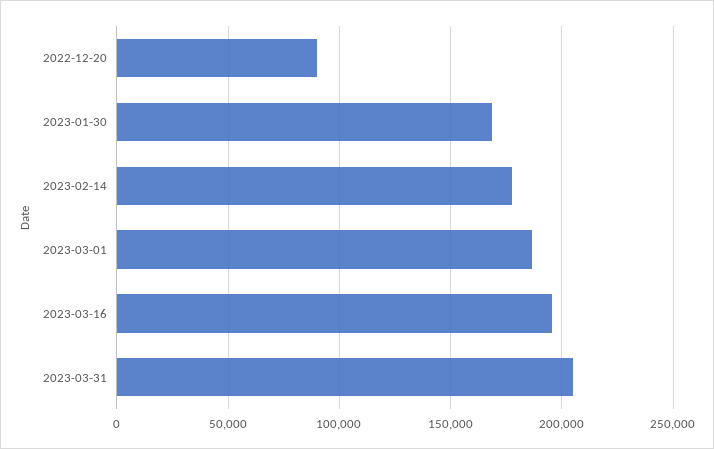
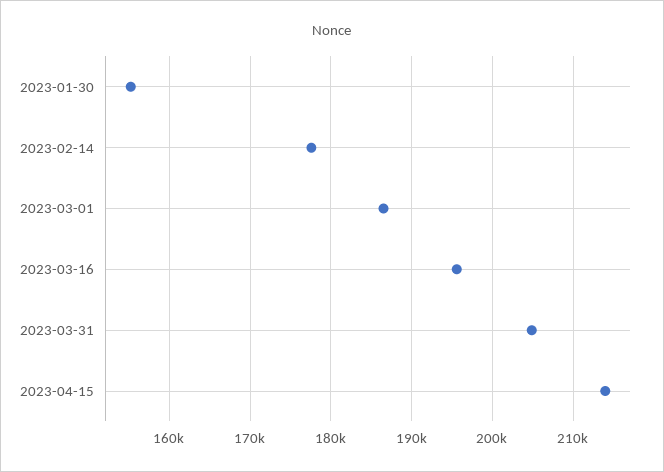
2022-12-20: 90000 -> none
2023-01-30: 170000 -> 155000
2023-04-15: none -> 214000

